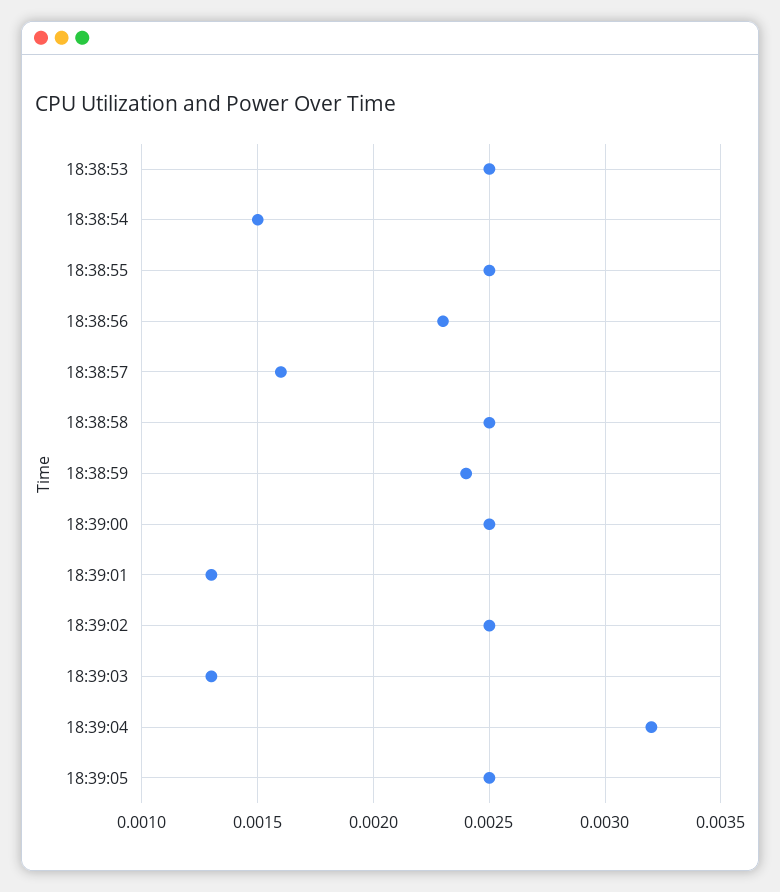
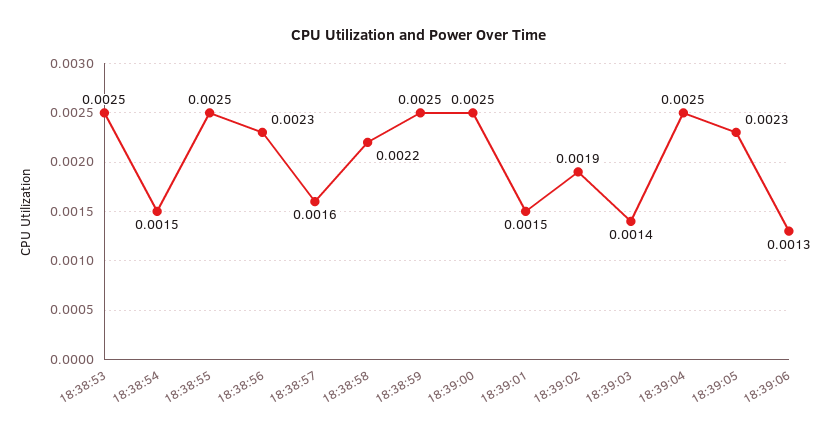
18:38:58: 0.0025 -> 0.0022
18:38:59: 0.0024 -> 0.0025
18:39:01: 0.0013 -> 0.0015
18:39:02: 0.0025 -> 0.0019
18:39:03: 0.0013 -> 0.0014
18:39:04: 0.0032 -> 0.0025
18:39:05: 0.0025 -> 0.0023
18:39:06: none -> 0.0013

